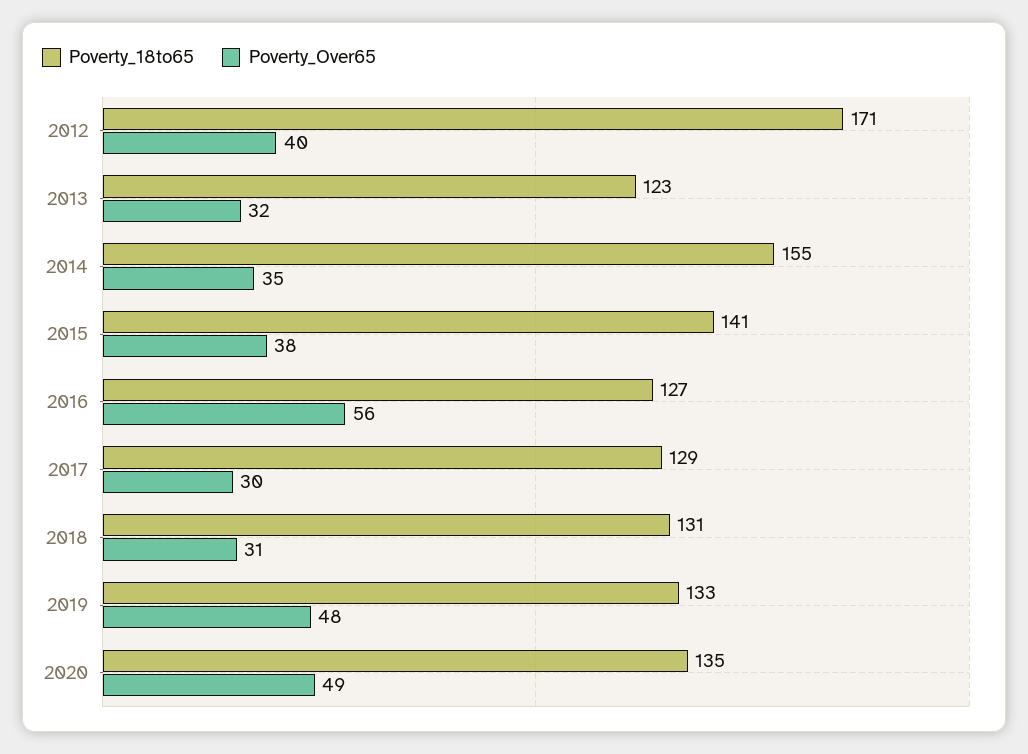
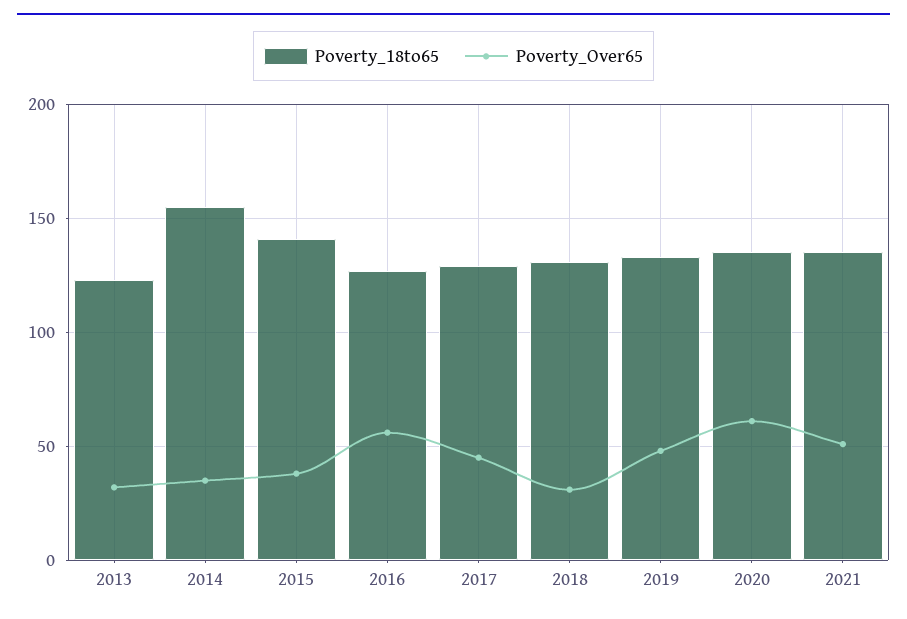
Poverty_18to65, 2012: 171 -> none
Poverty_Over65, 2012: 40 -> none
Poverty_Over65, 2017: 30 -> 45
Poverty_Over65, 2020: 49 -> 60
Poverty_18to65, 2021: none -> 135
Poverty_Over65, 2021: none -> 50

